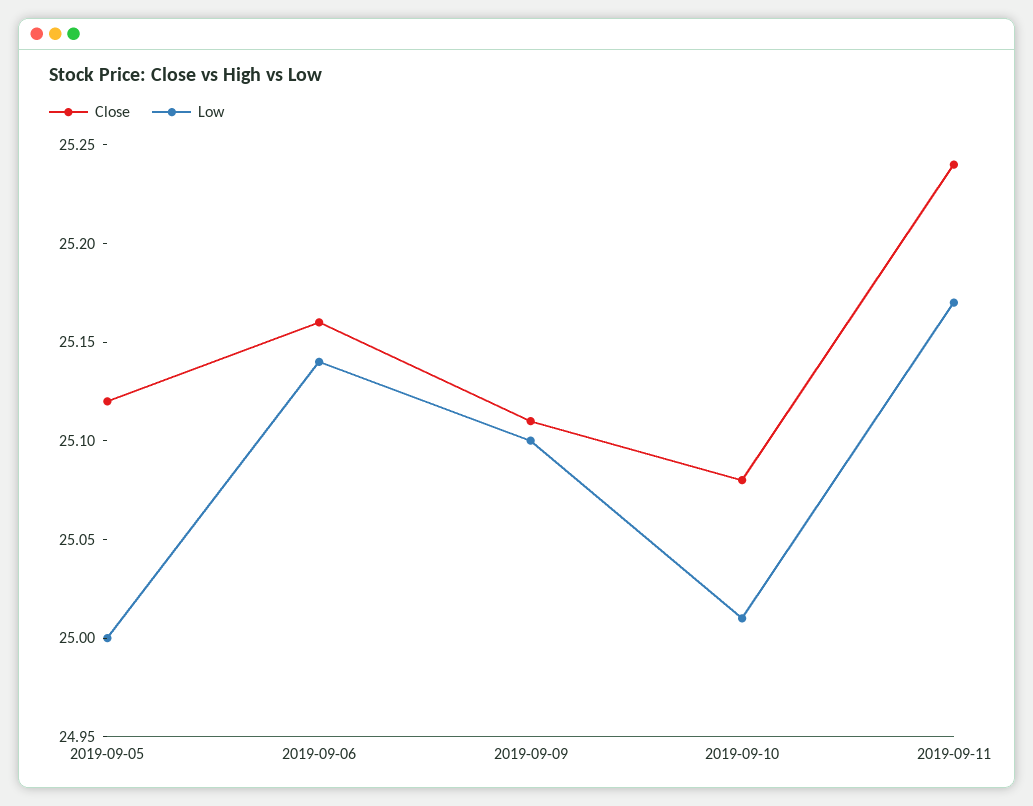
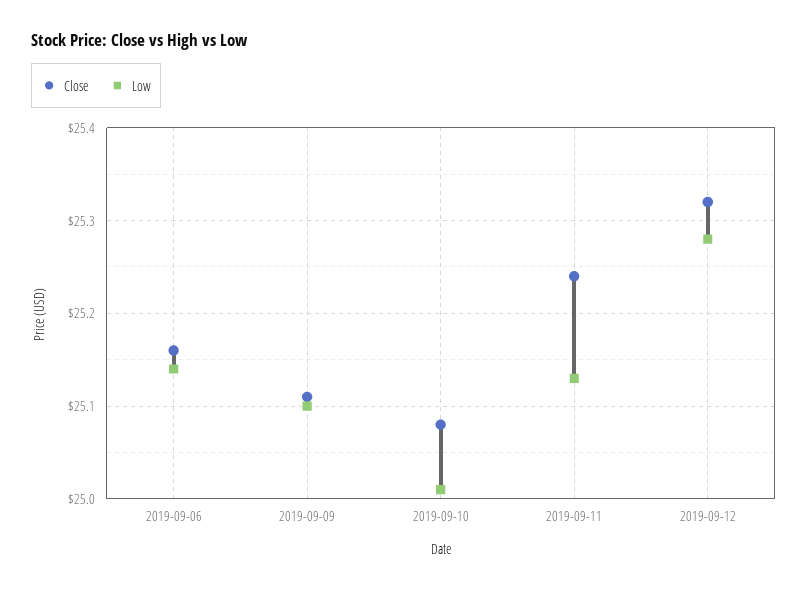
Close, 2019-09-05: 25.12 -> none
Low, 2019-09-05: 25 -> none
Low, 2019-09-11: 25.17 -> 25.13
Close, 2019-09-12: none -> 25.32
Low, 2019-09-12: none -> 25.28

